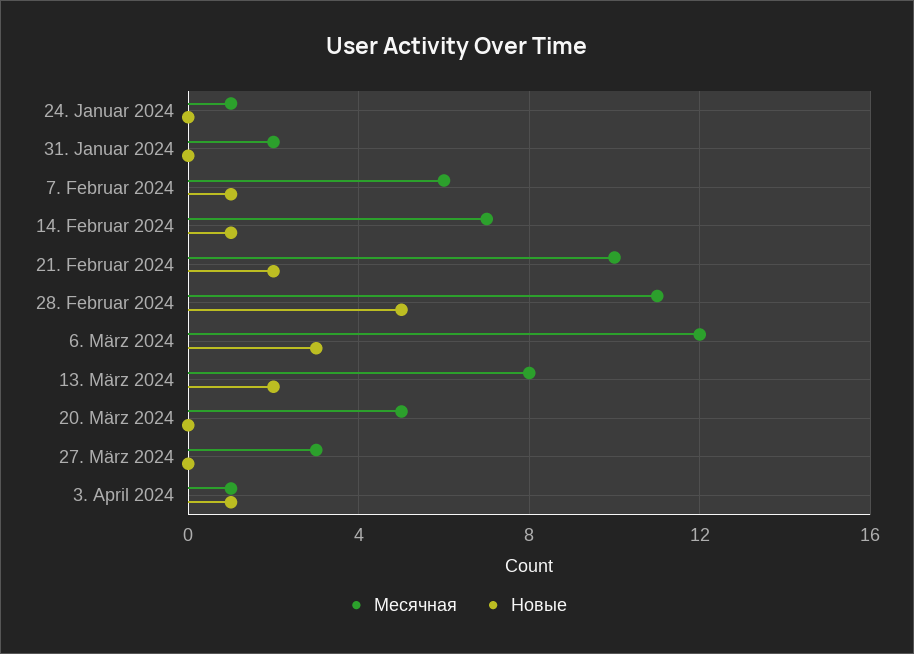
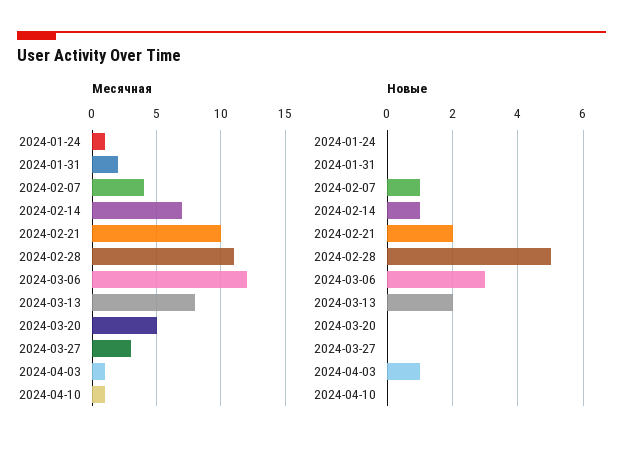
Месячная, 7. Februar 2024: 6 -> 4
Месячная, 2024-04-10: none -> 1
Новые, 2024-04-10: none -> 0

